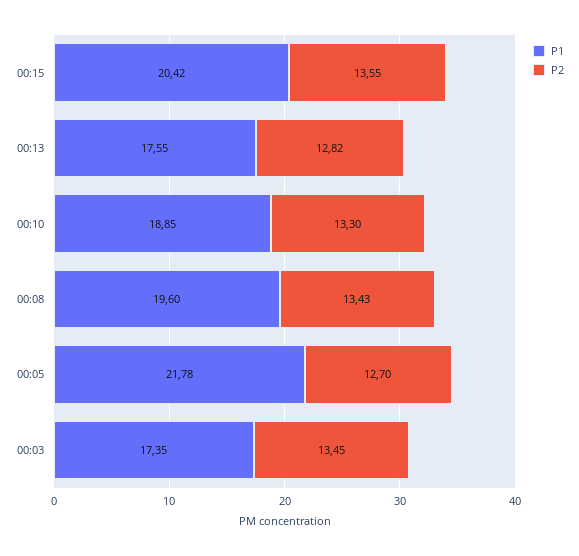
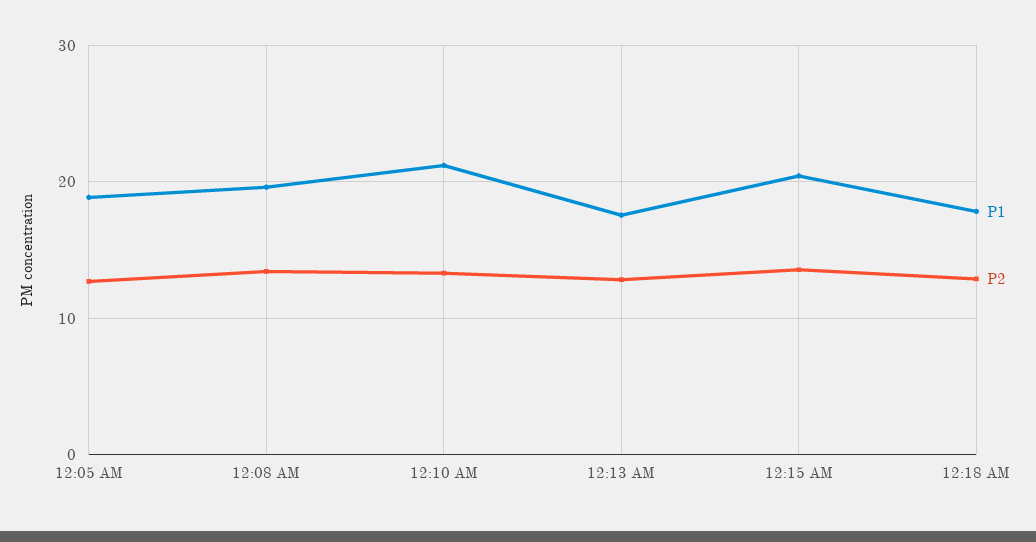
P1, 00:10: 18.85 -> 21
P1, 00:05: 21.78 -> 19
P1, 00:03: 17.35 -> none
P2, 00:03: 13.45 -> none
P1, 12:18 AM: none -> 18
P2, 12:18 AM: none -> 13

